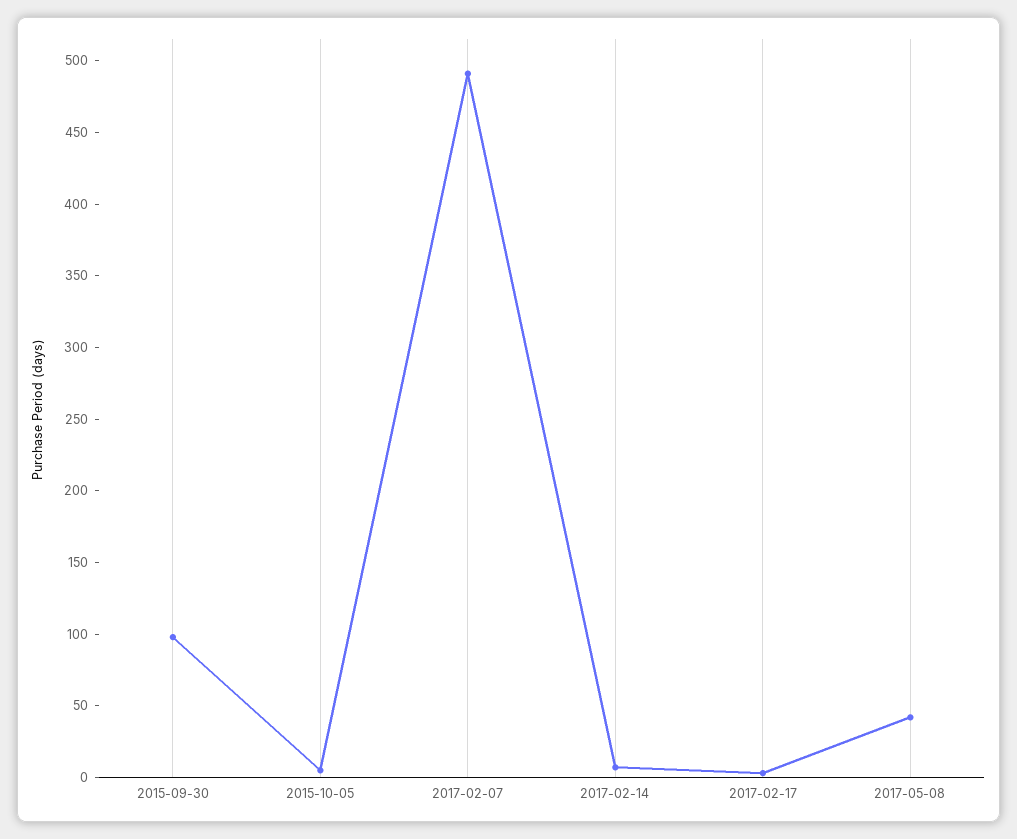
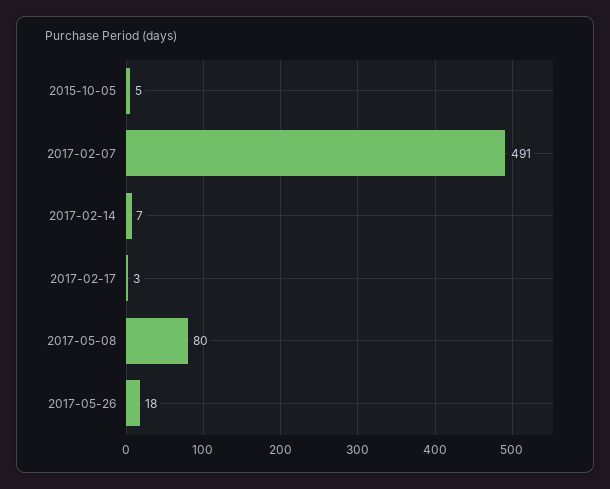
2015-09-30: 100 -> none
2017-05-08: 40 -> 80
2017-05-26: none -> 18

